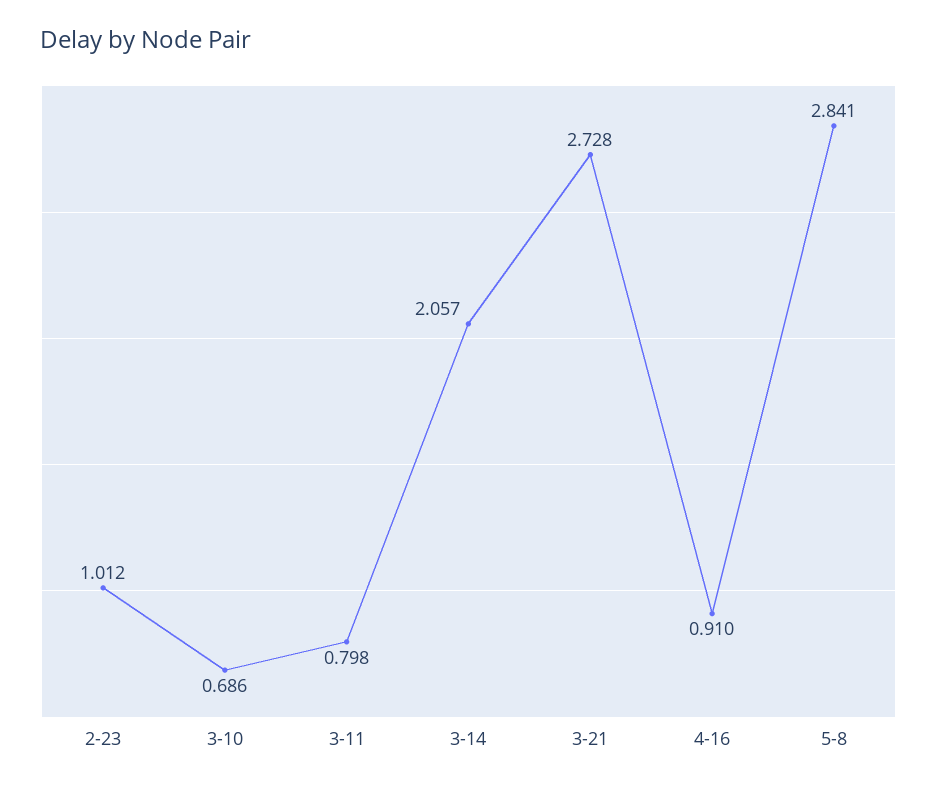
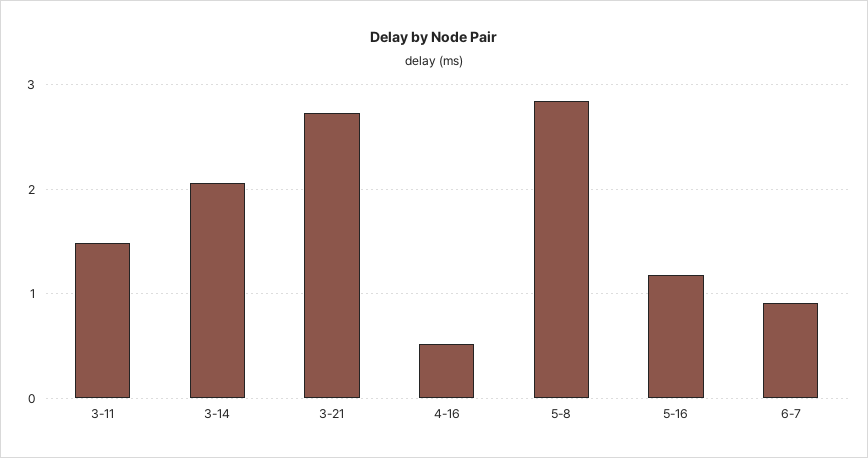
2-23: 1.012 -> none
3-10: 0.686 -> none
3-11: 0.798 -> 1.5
4-16: 0.91 -> 0.5
5-16: none -> 1.2
6-7: none -> 0.9

